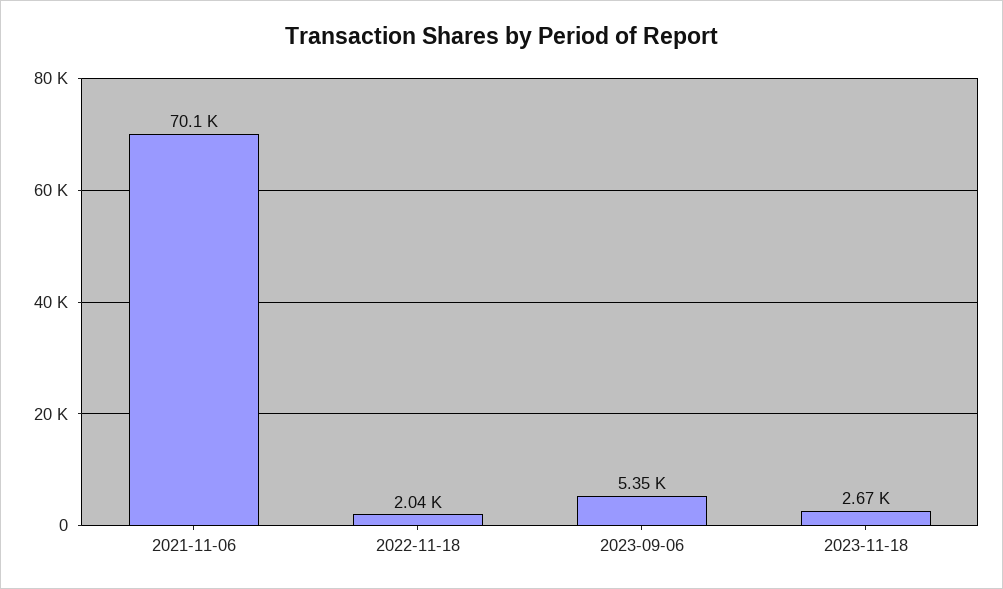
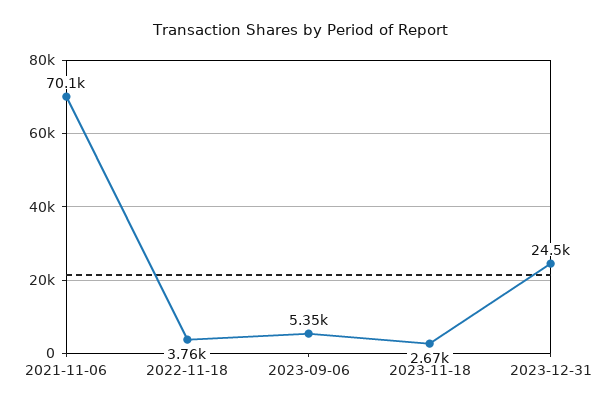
2022-11-18: 2040 -> 3760
2023-12-31: none -> 24500

